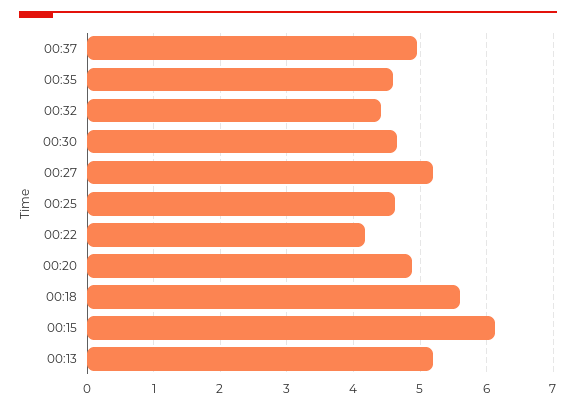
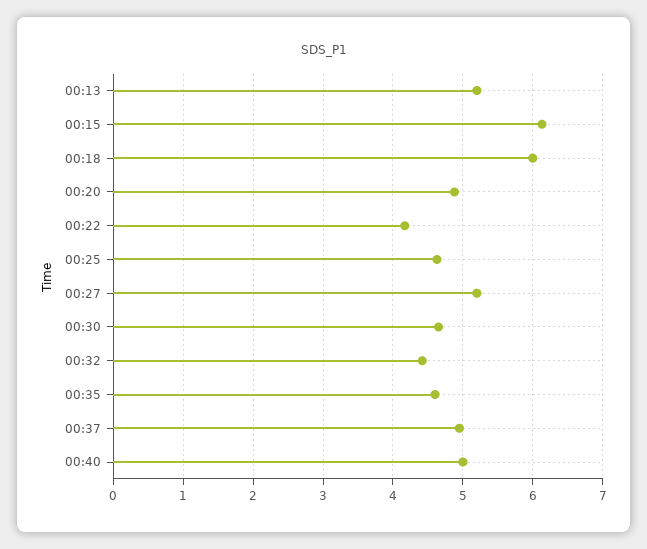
00:18: 5.6 -> 6
00:40: none -> 5

